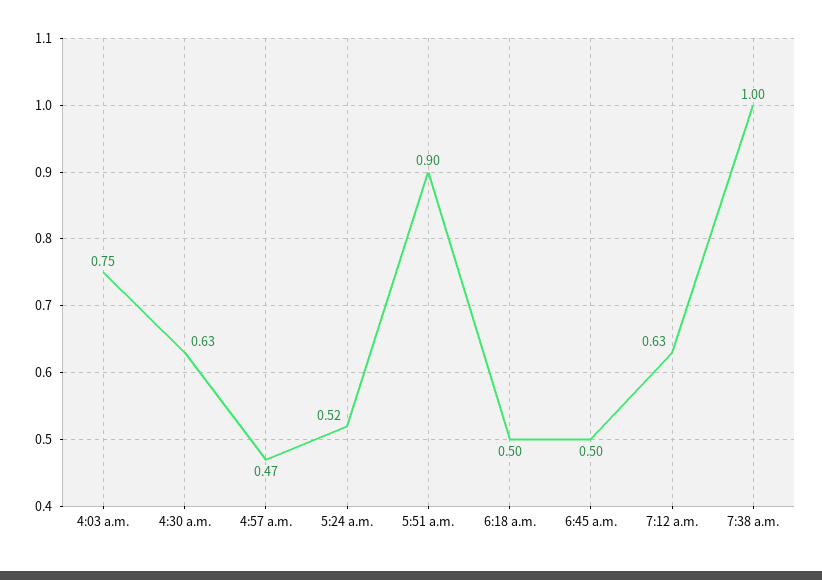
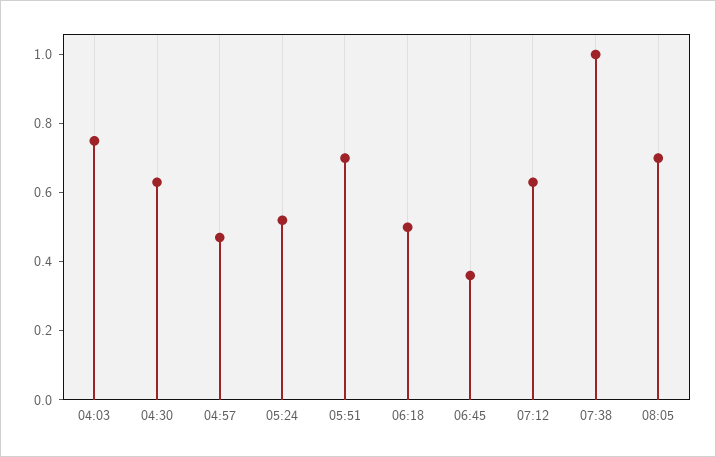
5:51 a.m.: 0.9 -> 0.7
6:45 a.m.: 0.5 -> 0.35
08:05: none -> 0.7

